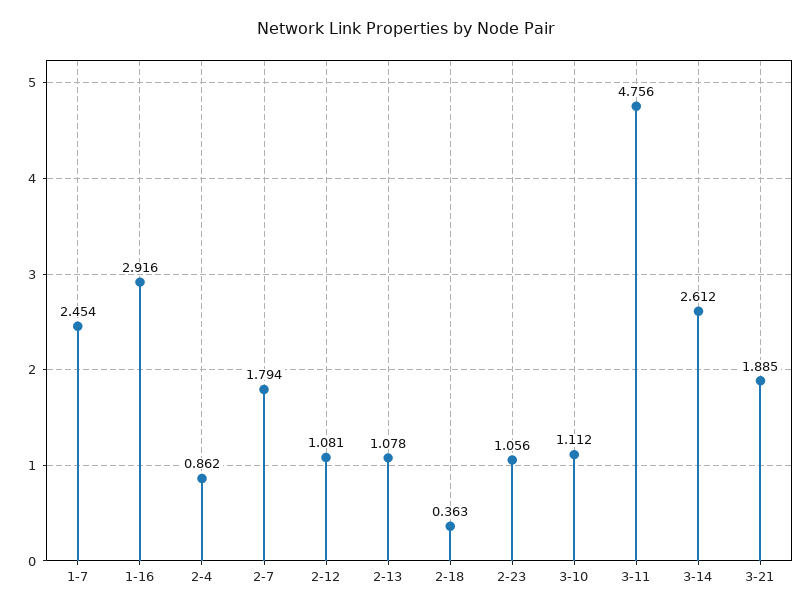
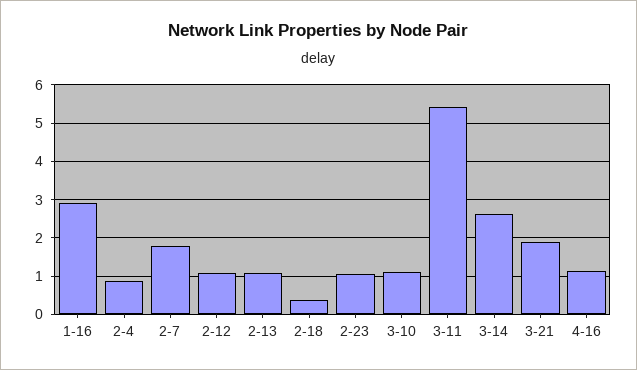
1-7: 2.454 -> none
3-11: 4.756 -> 5.4
4-16: none -> 1.2

